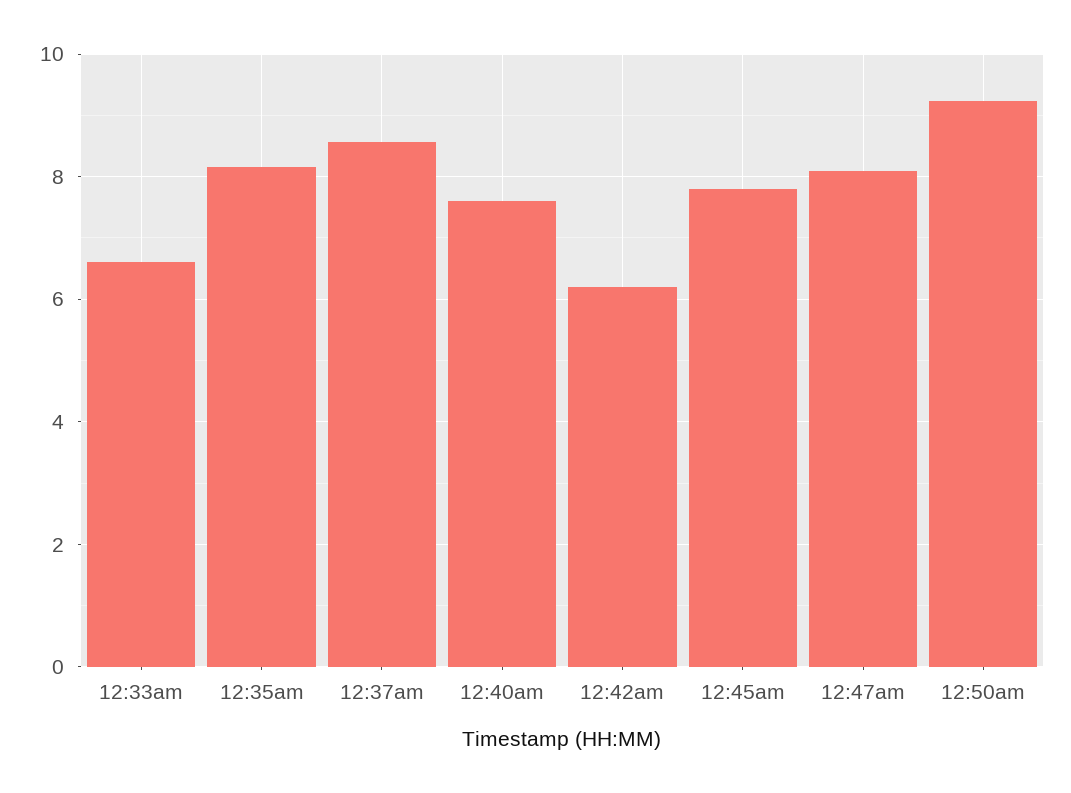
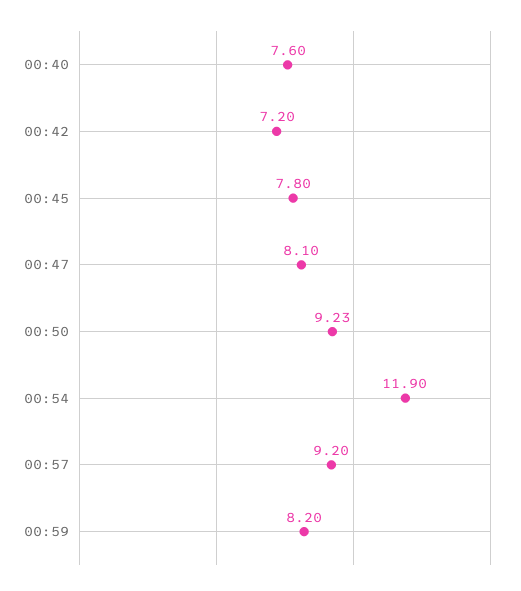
12:33am: 6.6 -> none
12:35am: 8.2 -> none
12:37am: 8.6 -> none
12:42am: 6.2 -> 7.2
00:54: none -> 11.9
00:57: none -> 9.2
00:59: none -> 8.2

